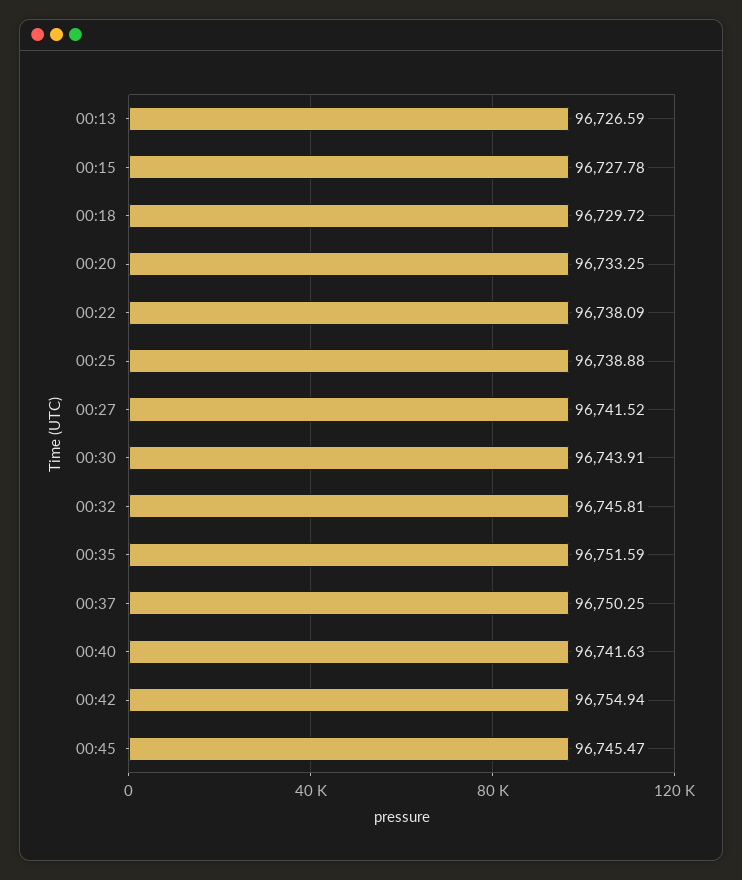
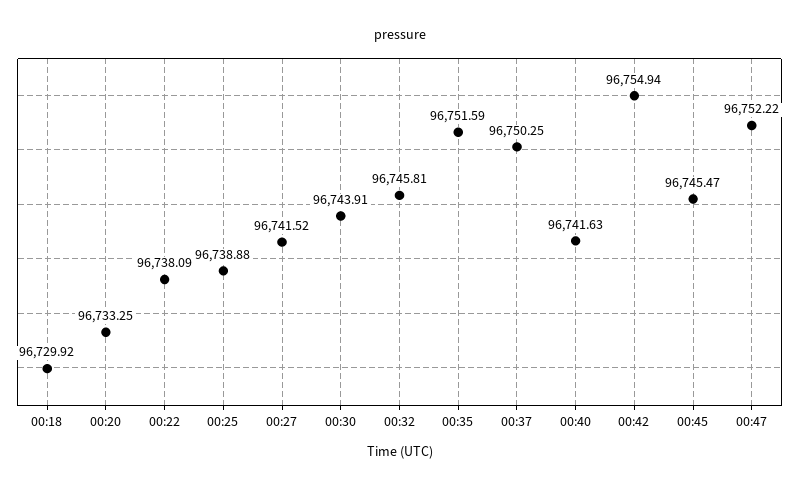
00:13: 96726.59 -> none
00:15: 96727.78 -> none
00:18: 96729.72 -> 96729.92
00:47: none -> 96752.22

